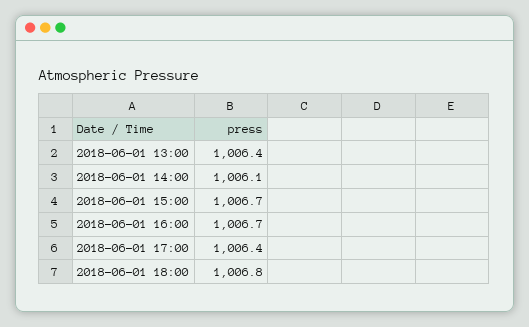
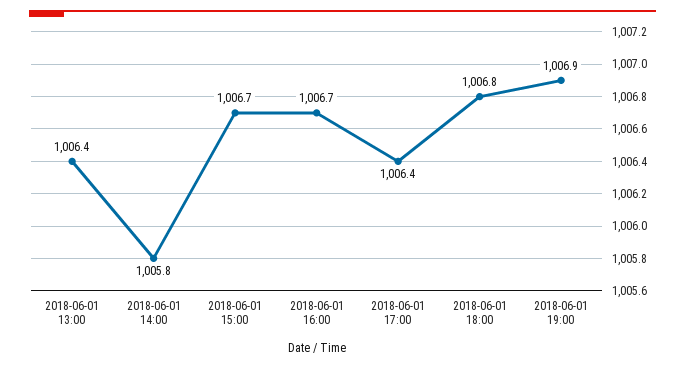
2018-06-01 14:00: 1006.1 -> 1005.8
2018-06-01 19:00: none -> 1006.9

